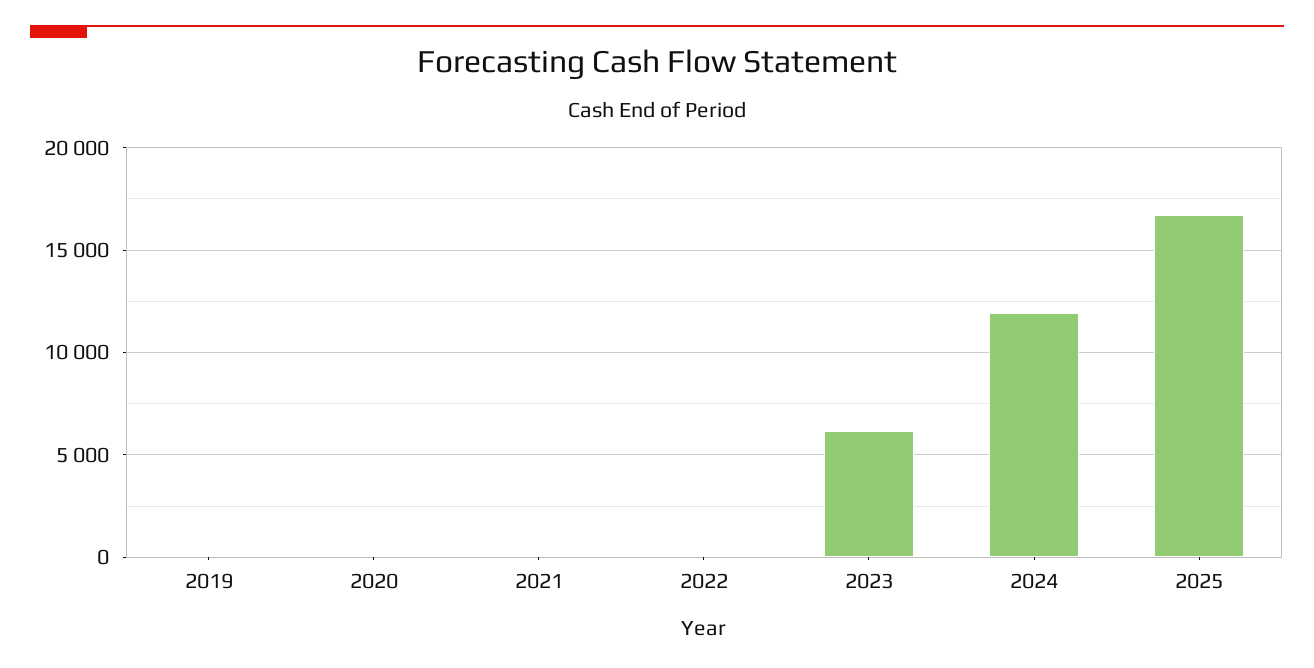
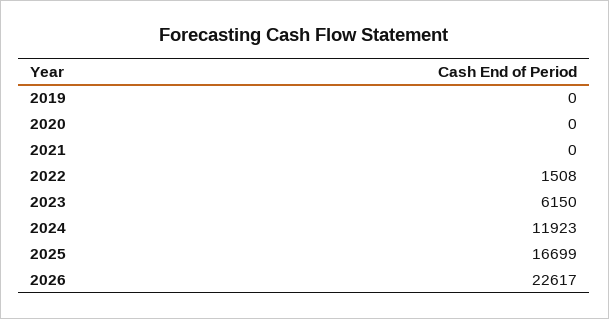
2022: 0 -> 1508
2026: none -> 22617

